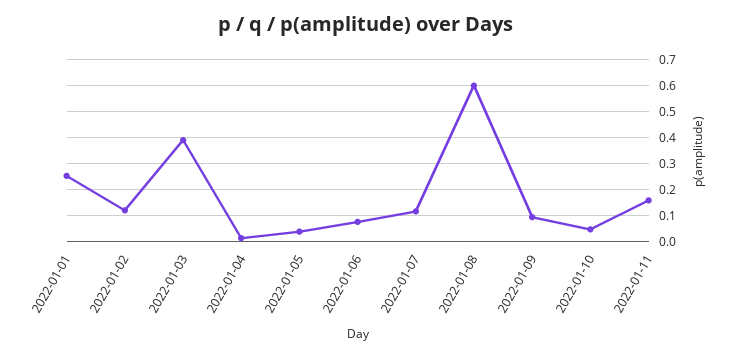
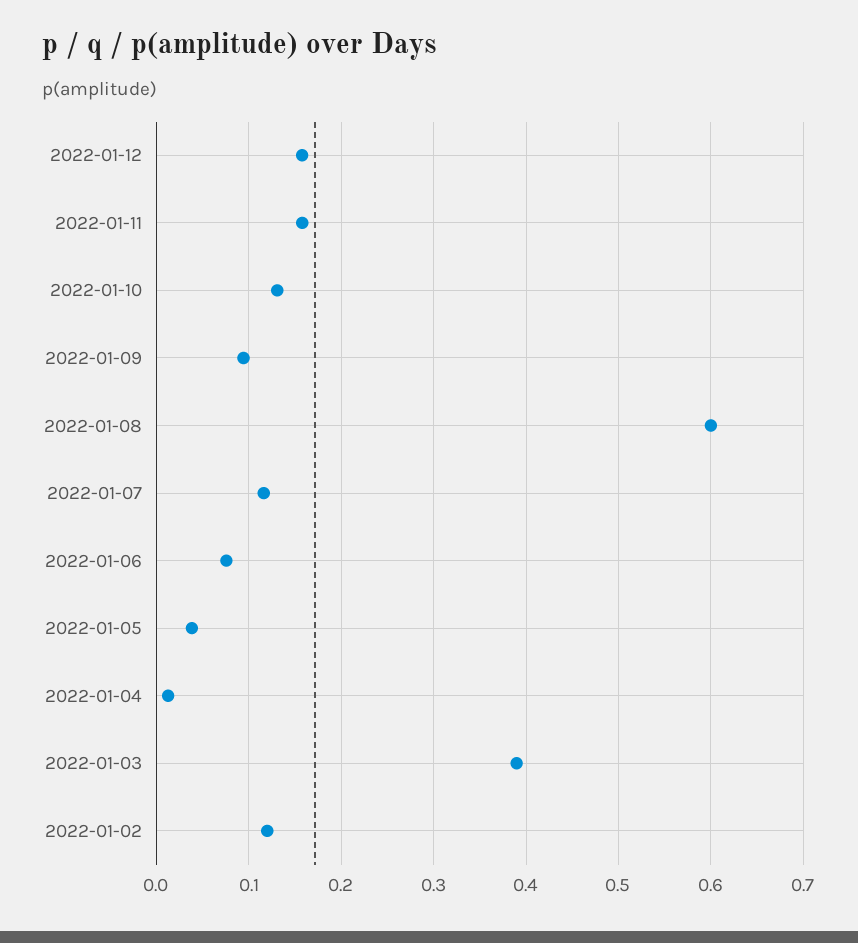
2022-01-01: 0.25 -> none
2022-01-10: 0.05 -> 0.13
2022-01-12: none -> 0.16

